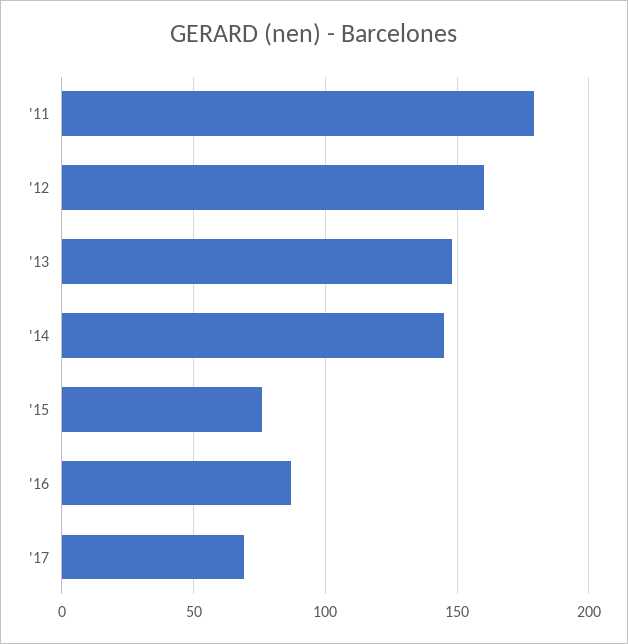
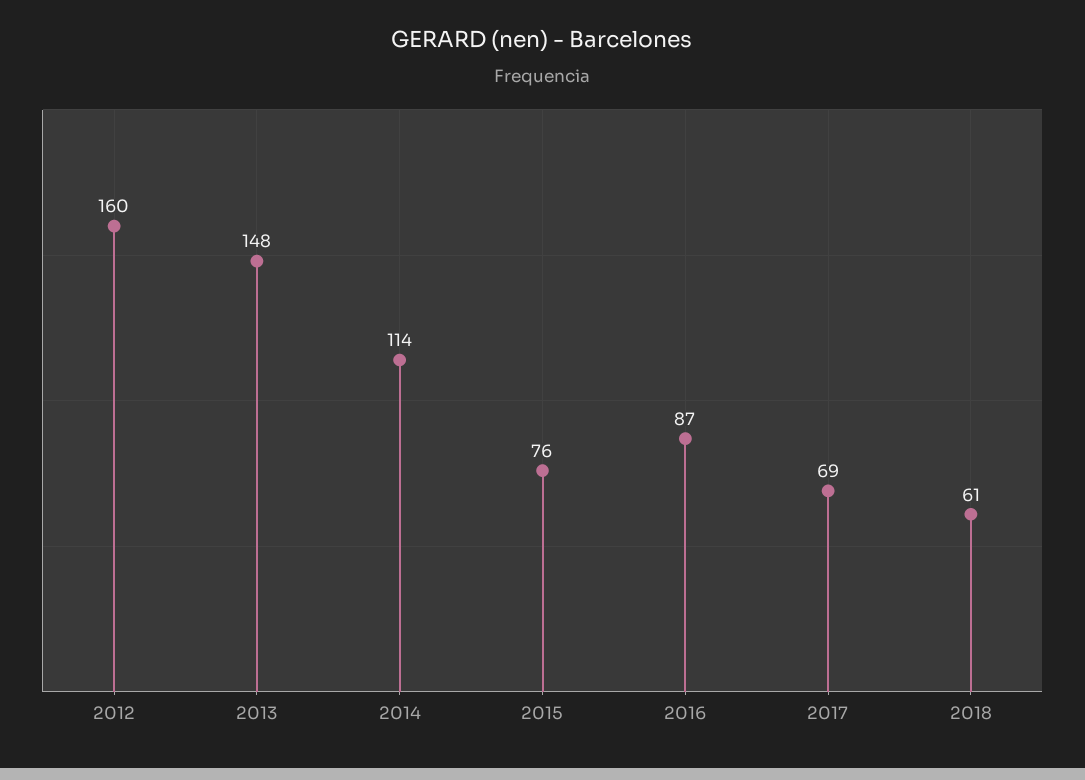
'11: 180 -> none
'14: 145 -> 114
2018: none -> 61

